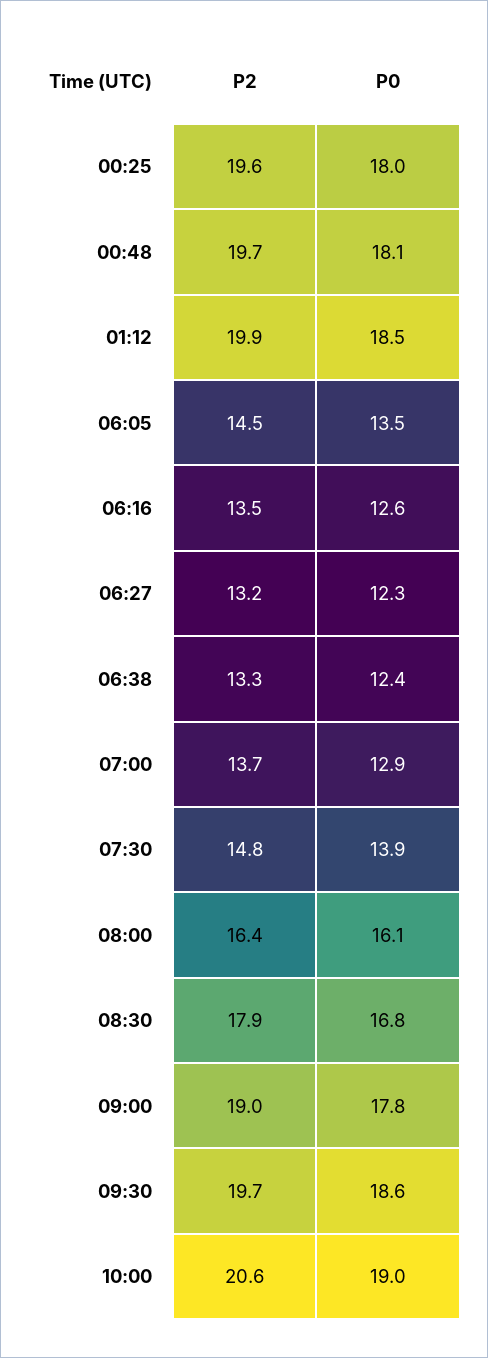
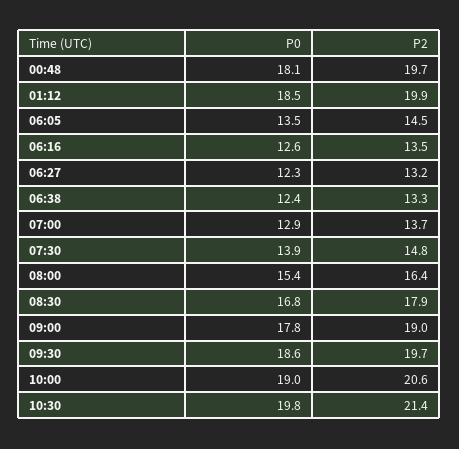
P2, 00:25: 19.6 -> none
P0, 00:25: 18 -> none
P0, 08:00: 16.1 -> 15.4
P0, 10:30: none -> 19.8
P2, 10:30: none -> 21.4

